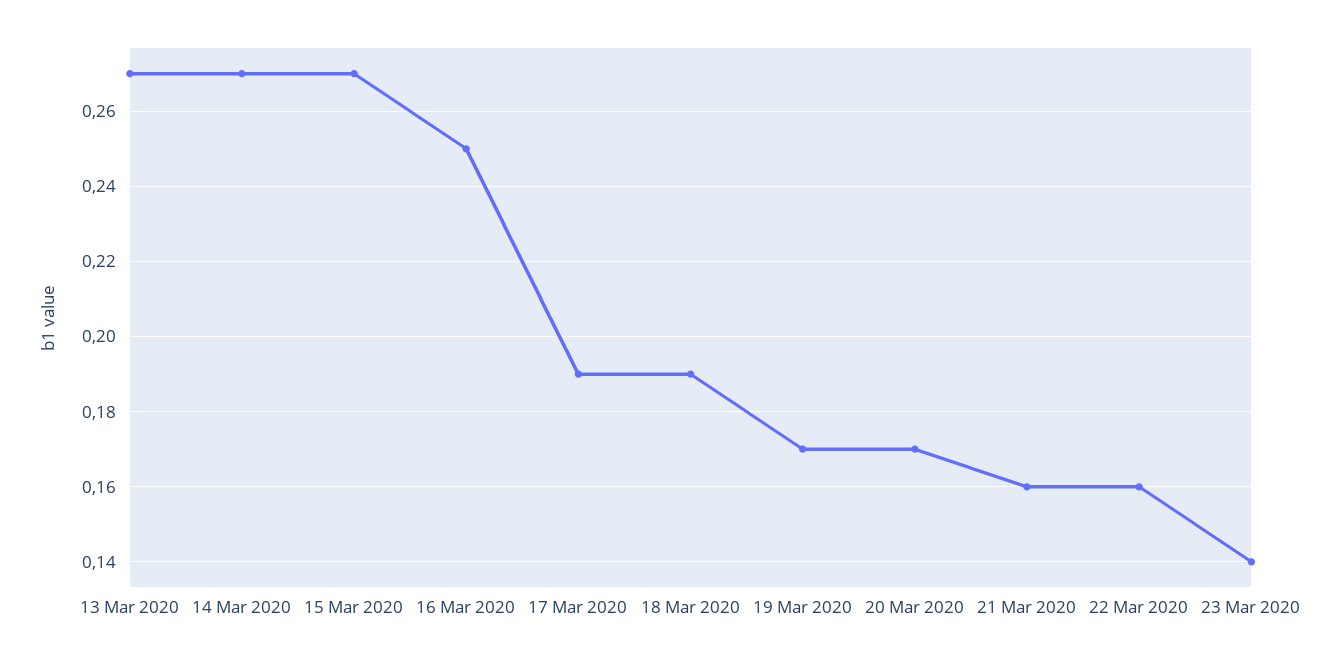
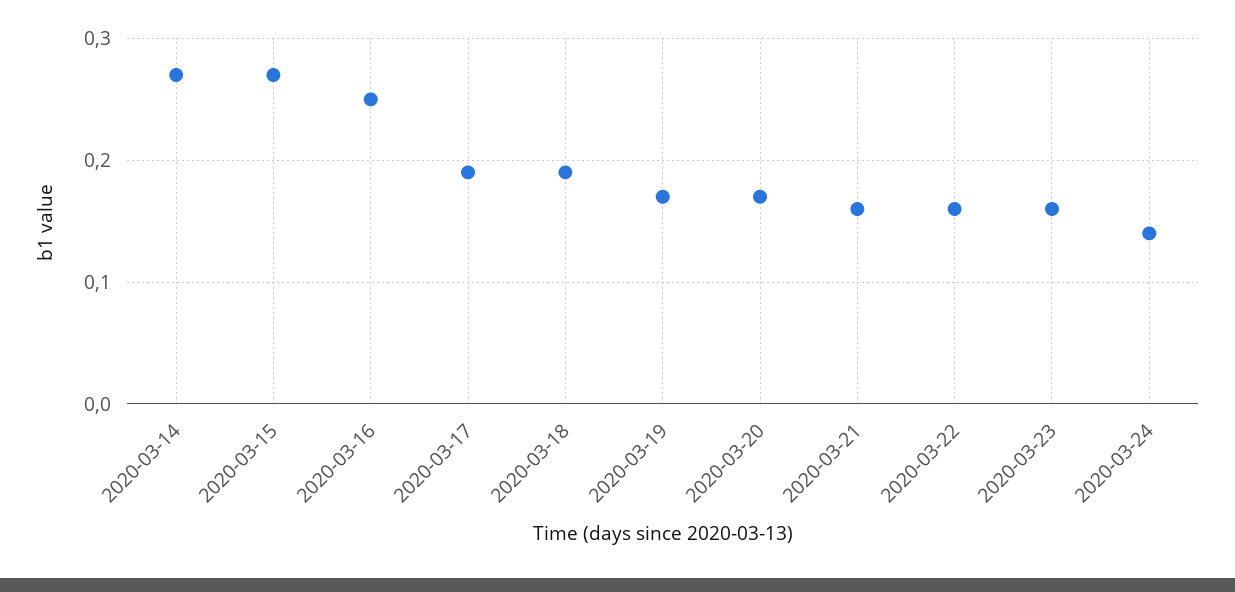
13 Mar 2020: 0.27 -> none
23 Mar 2020: 0.14 -> 0.16
2020-03-24: none -> 0.14

